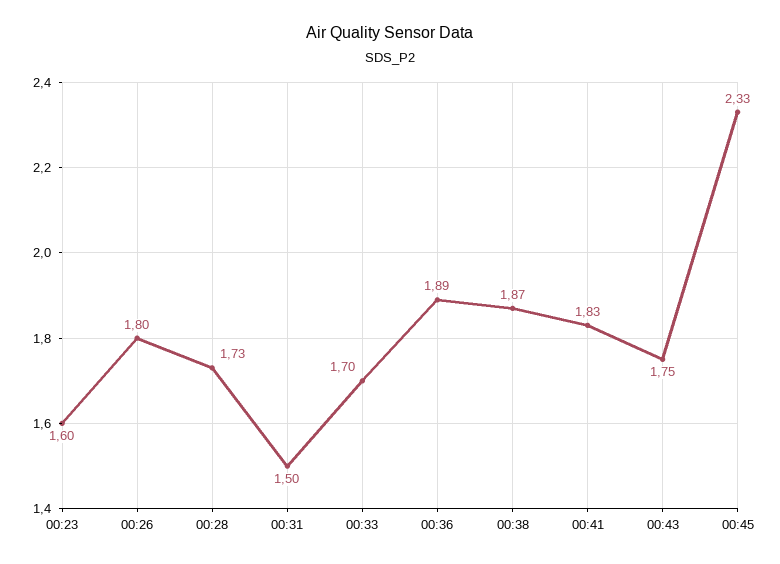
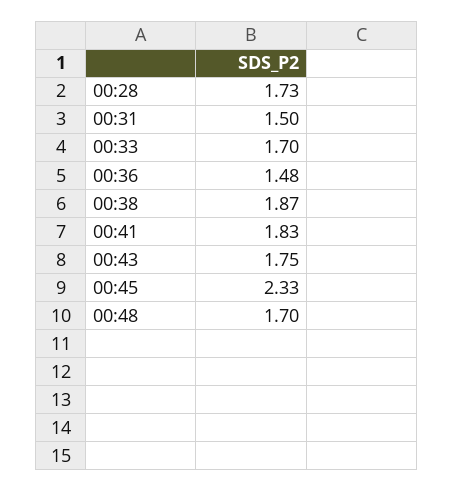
00:23: 1.6 -> none
00:26: 1.8 -> none
00:36: 1.89 -> 1.48
00:48: none -> 1.7

